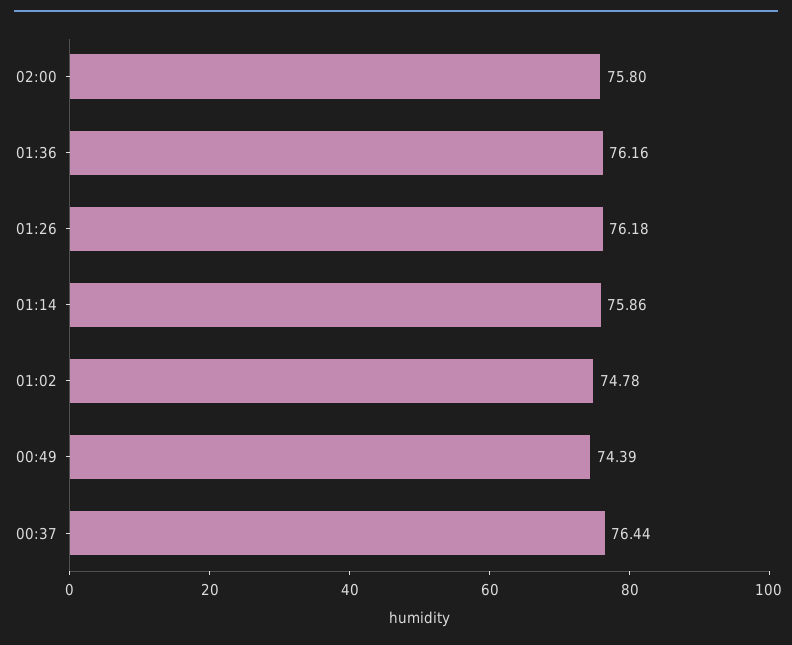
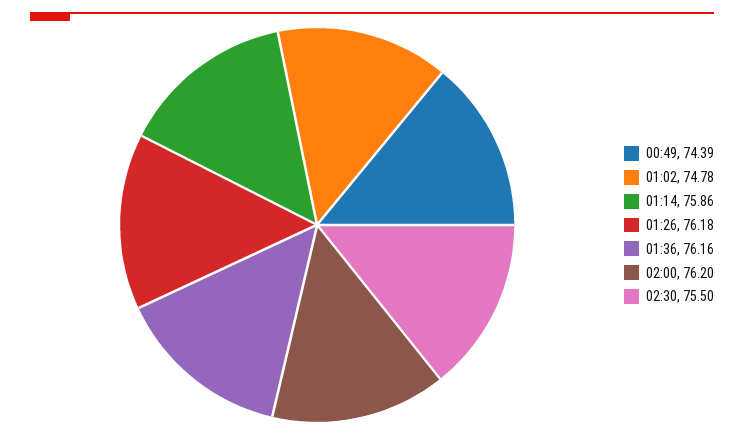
02:00: 75.8 -> 76.2
00:37: 76.44 -> none
02:30: none -> 75.5

